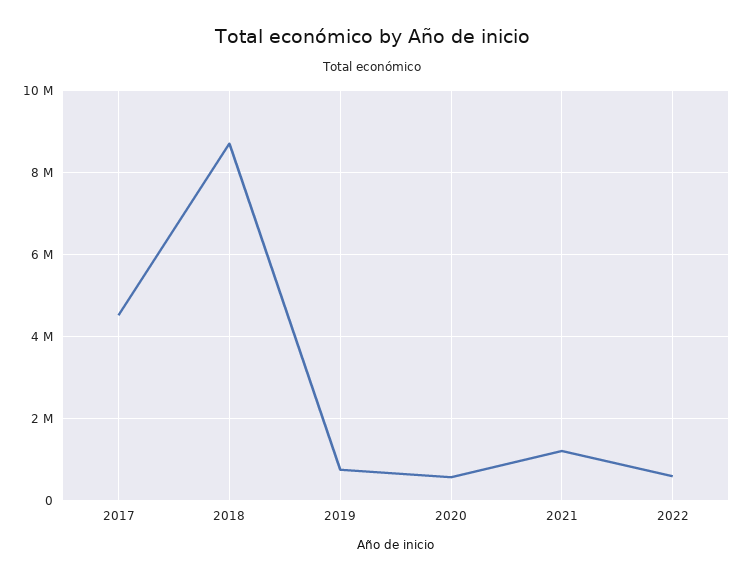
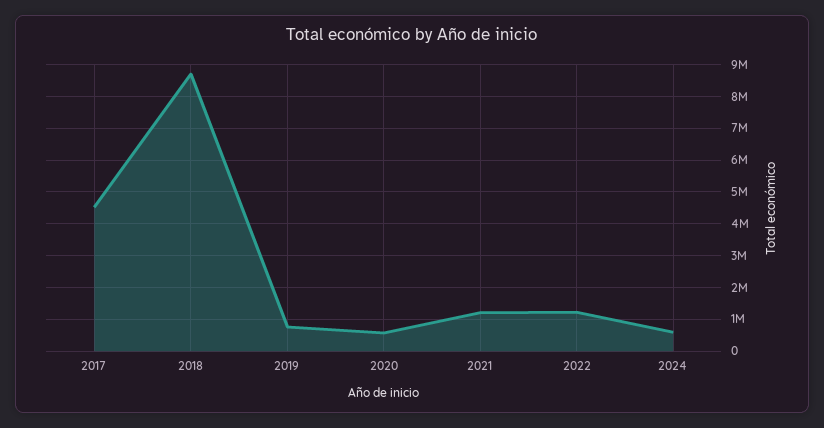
2022: 600000 -> 1200000
2024: none -> 600000

